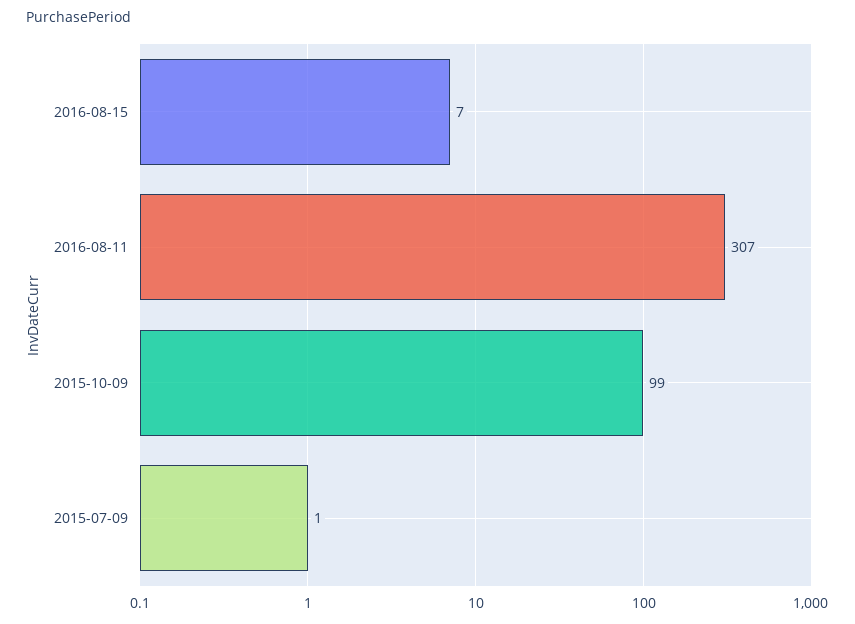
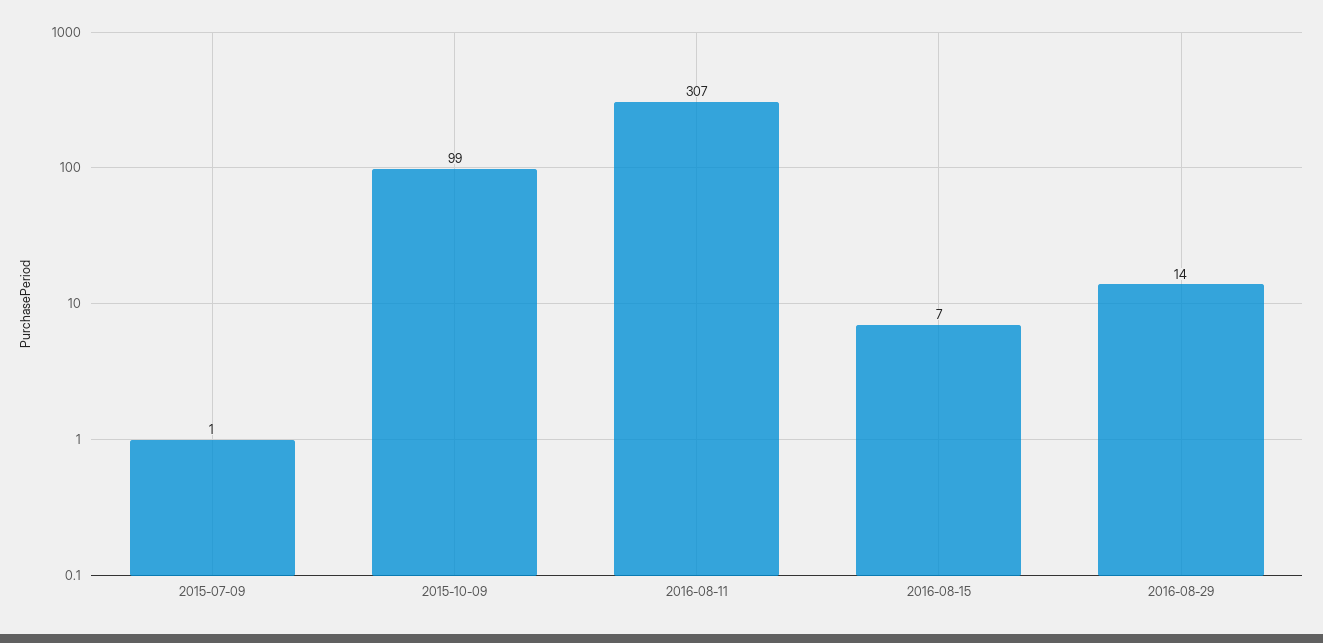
2016-08-29: none -> 14

